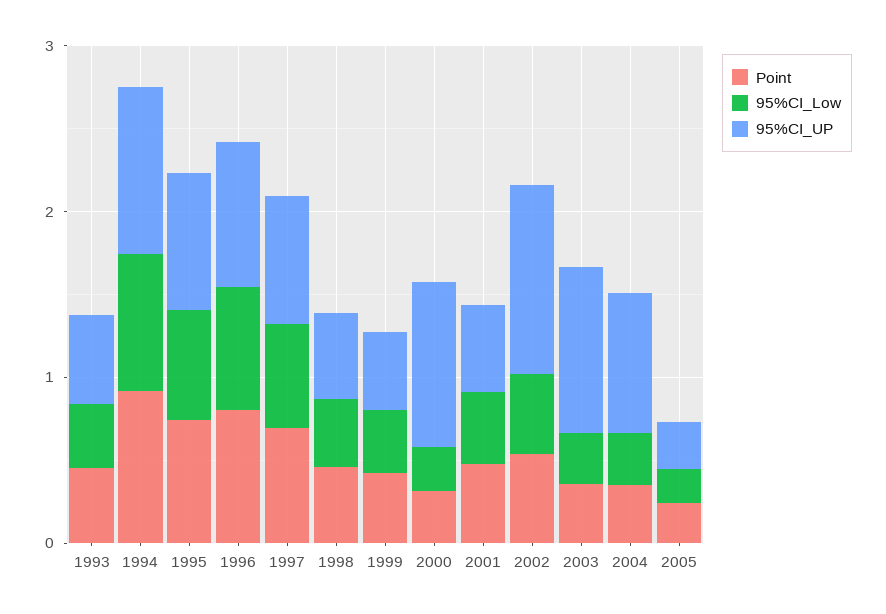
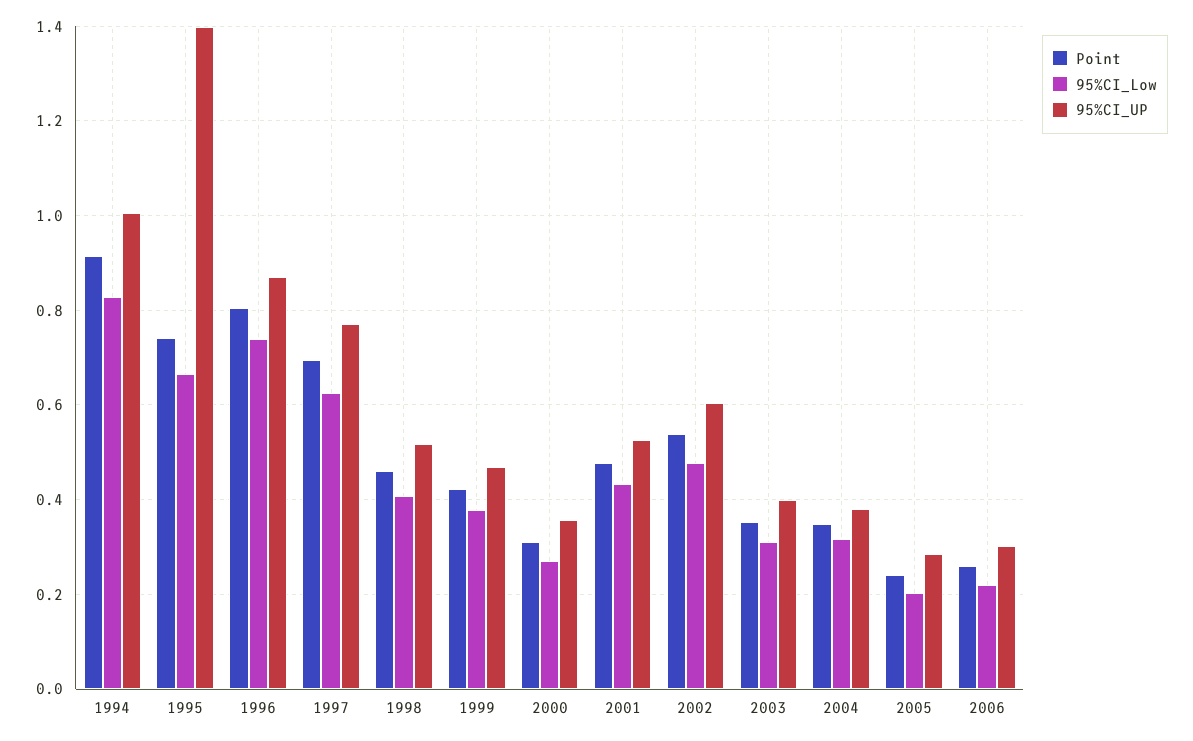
Point, 1993: 0.4 -> none
95%CI_Low, 1993: 0.4 -> none
95%CI_UP, 1993: 0.6 -> none
95%CI_UP, 1995: 0.8 -> 1.4
95%CI_UP, 2000: 1 -> 0.36
95%CI_UP, 2002: 1.2 -> 0.6
95%CI_UP, 2003: 1 -> 0.4
95%CI_UP, 2004: 0.8 -> 0.38
Point, 2006: none -> 0.26
95%CI_Low, 2006: none -> 0.22
95%CI_UP, 2006: none -> 0.3

